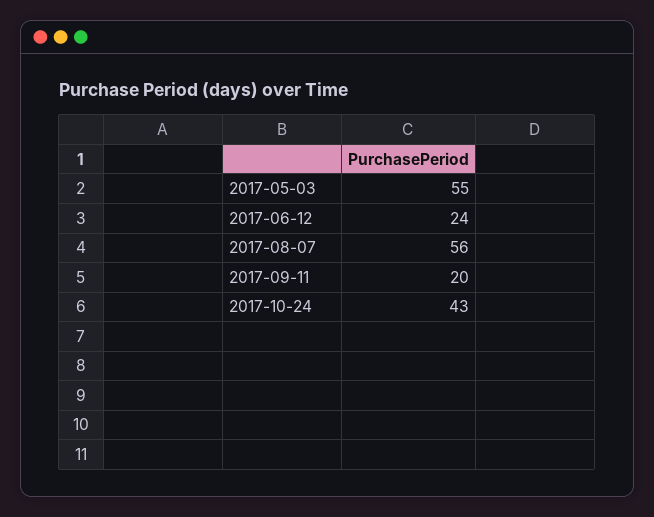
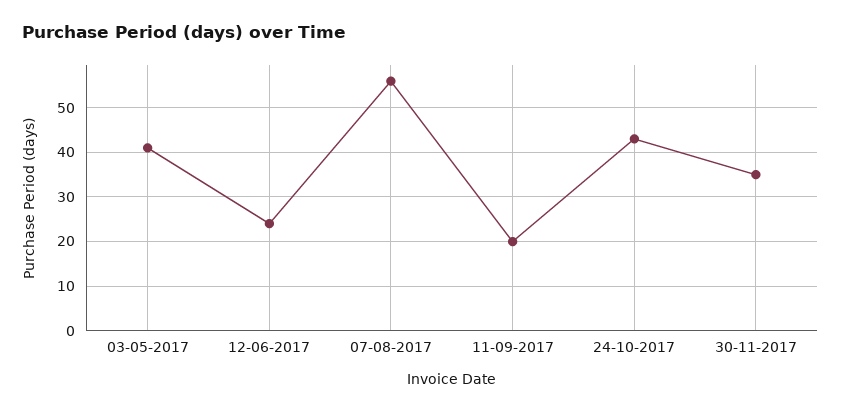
2017-05-03: 55 -> 40
30-11-2017: none -> 35

